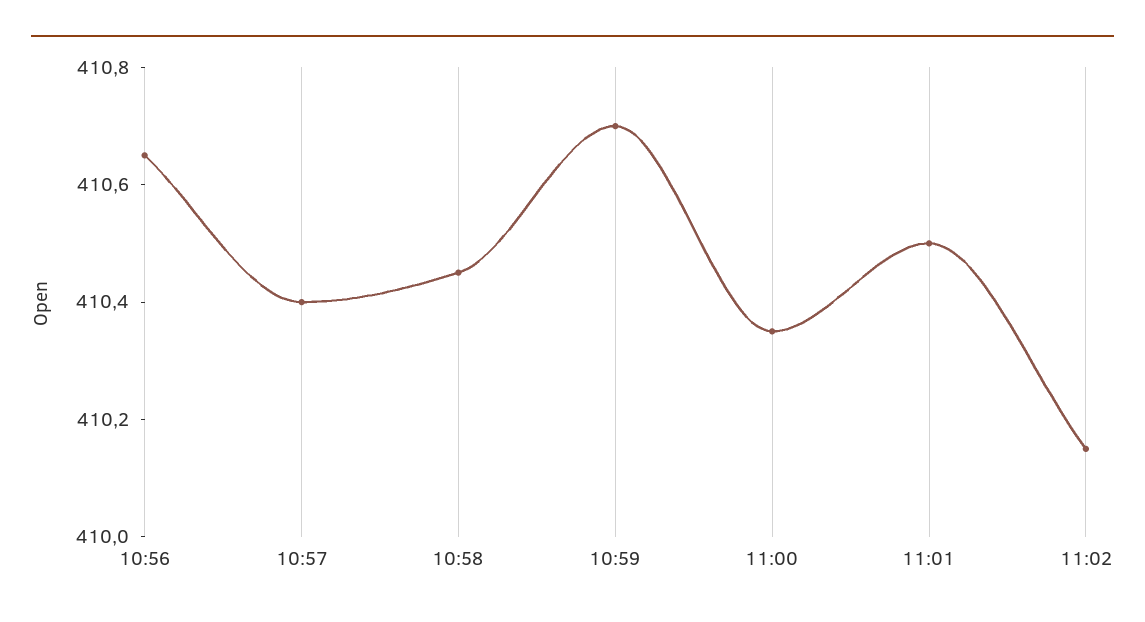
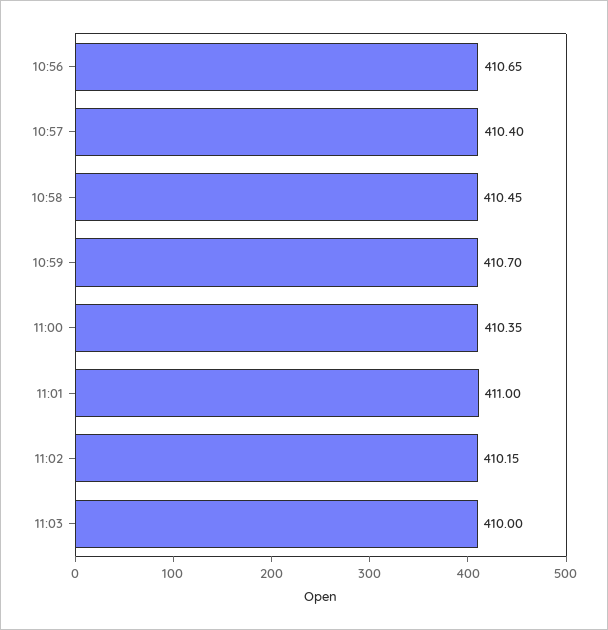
11:01: 410.5 -> 411
11:03: none -> 410

